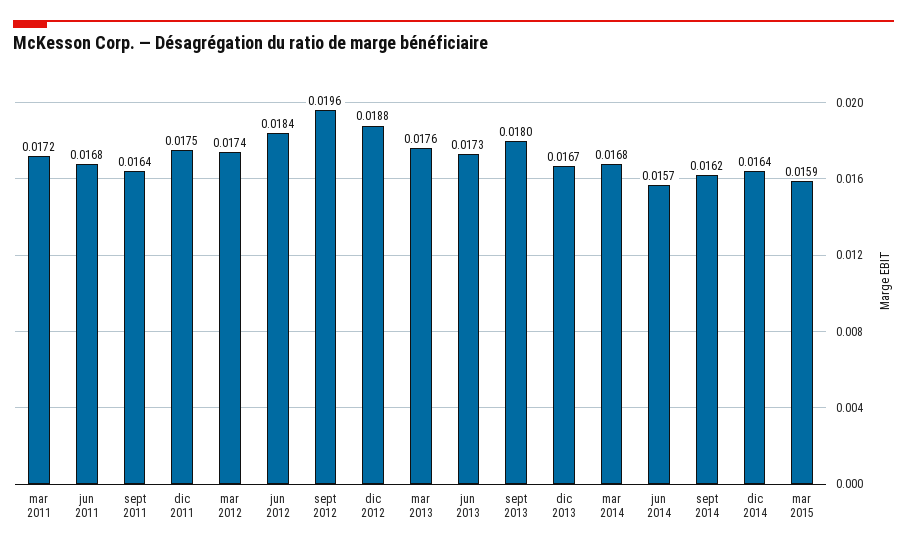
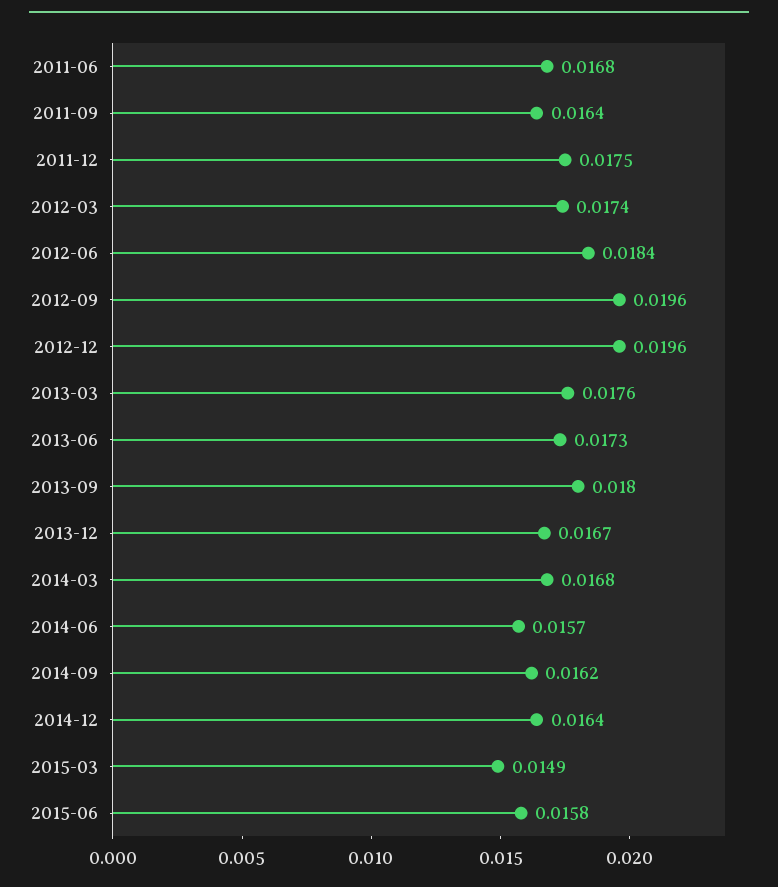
mar 2011: 0.0172 -> none
dic 2012: 0.0188 -> 0.0196
mar 2015: 0.0159 -> 0.0149
2015-06: none -> 0.0158

